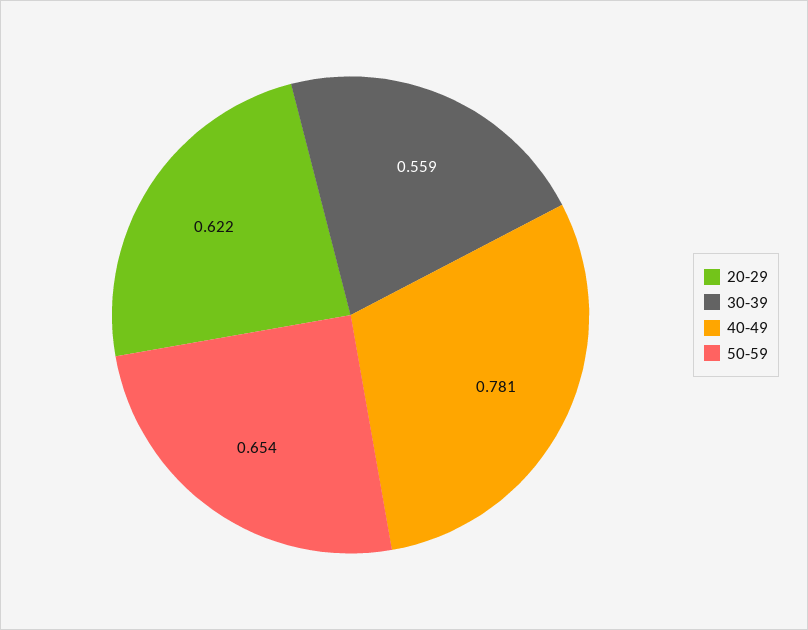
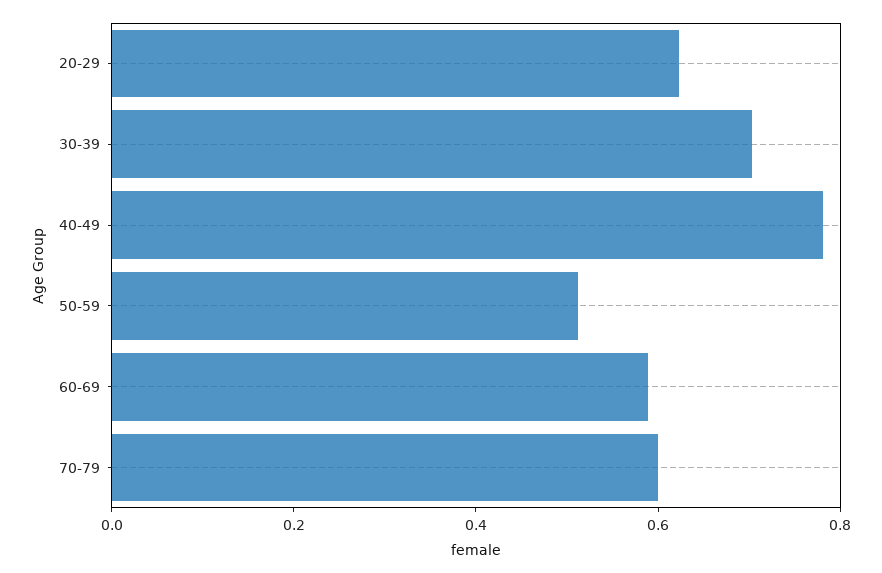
30-39: 0.559 -> 0.7
50-59: 0.654 -> 0.5
60-69: none -> 0.6
70-79: none -> 0.6

